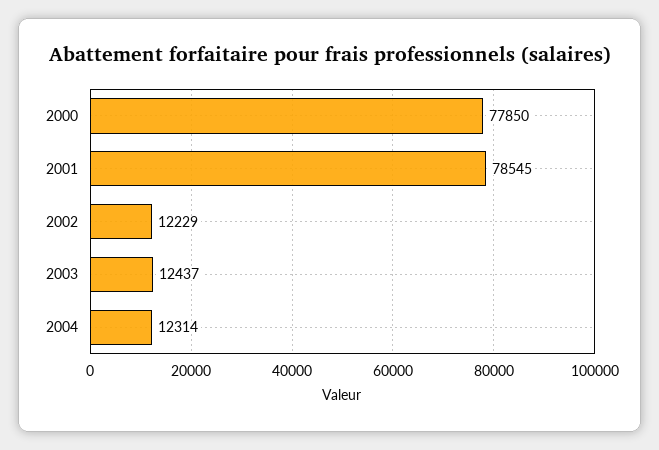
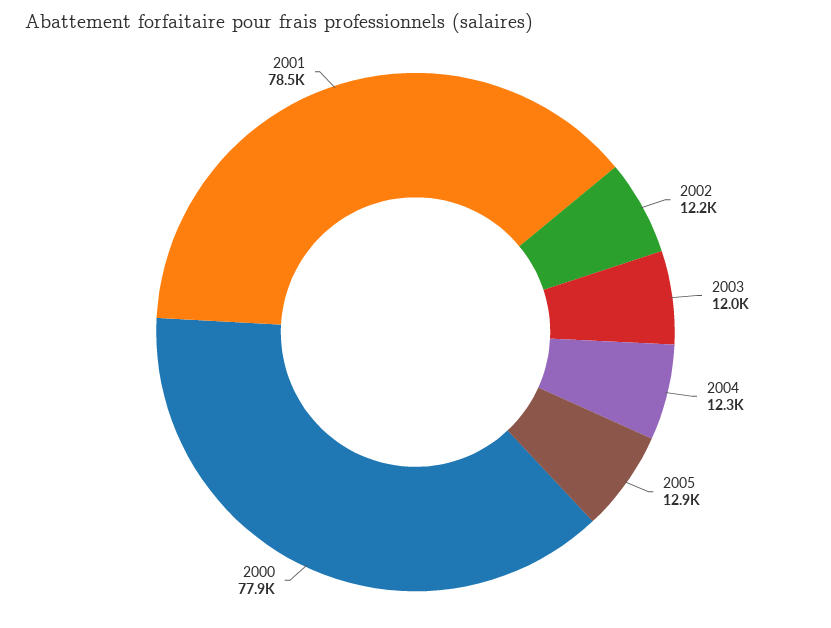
2003: 12437 -> 12000
2005: none -> 12900

